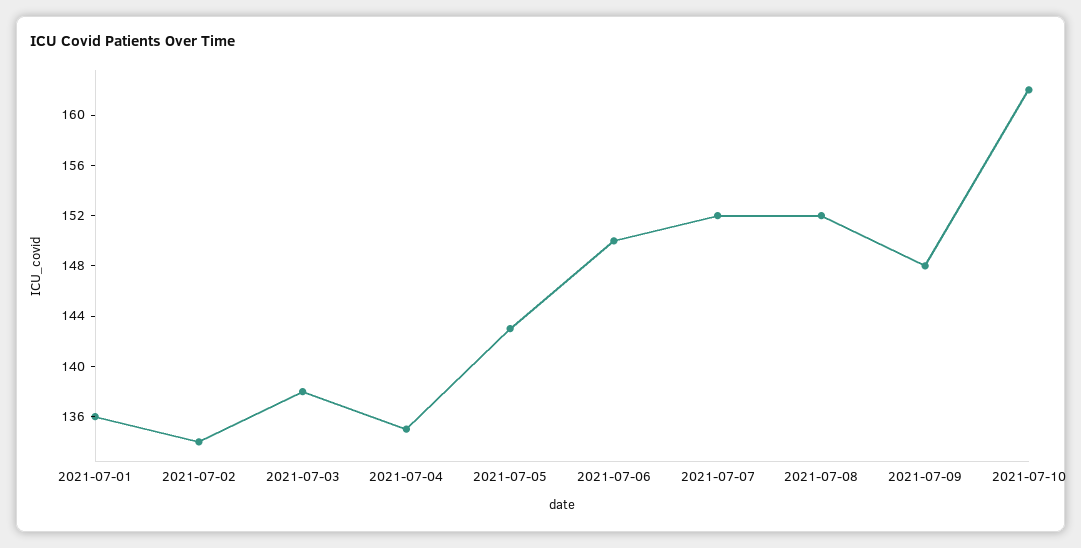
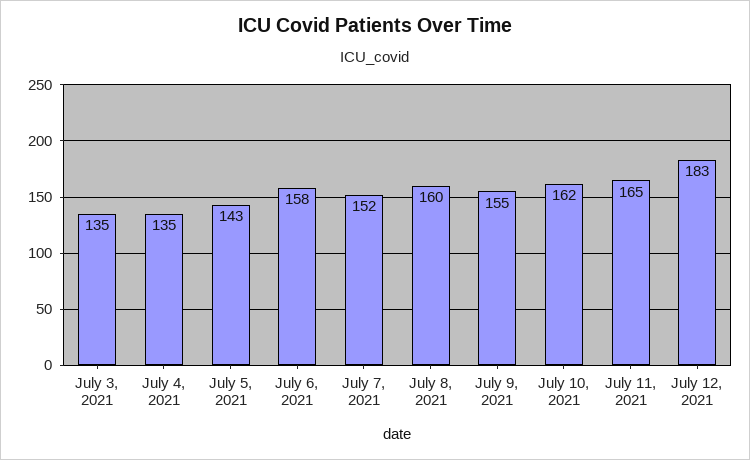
2021-07-01: 136 -> none
2021-07-02: 134 -> none
2021-07-03: 138 -> 135
2021-07-06: 150 -> 158
2021-07-08: 152 -> 160
2021-07-09: 148 -> 155
July 11, 2021: none -> 165
July 12, 2021: none -> 183

